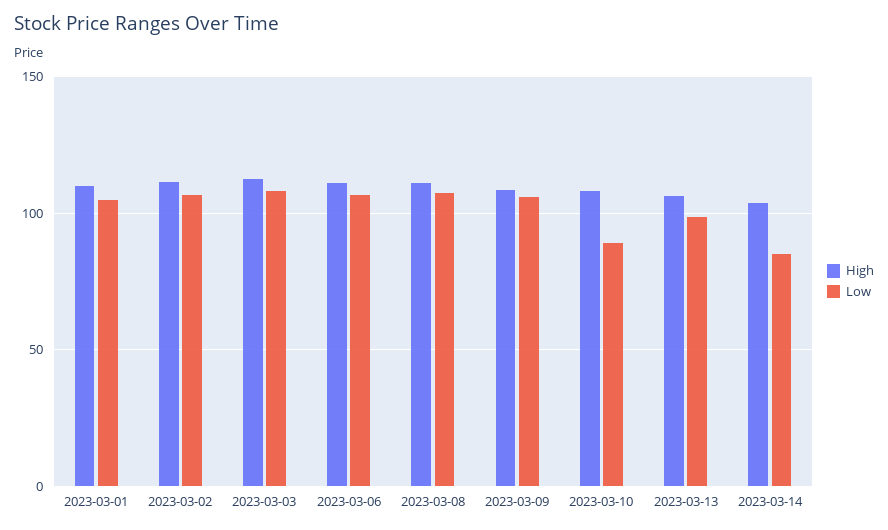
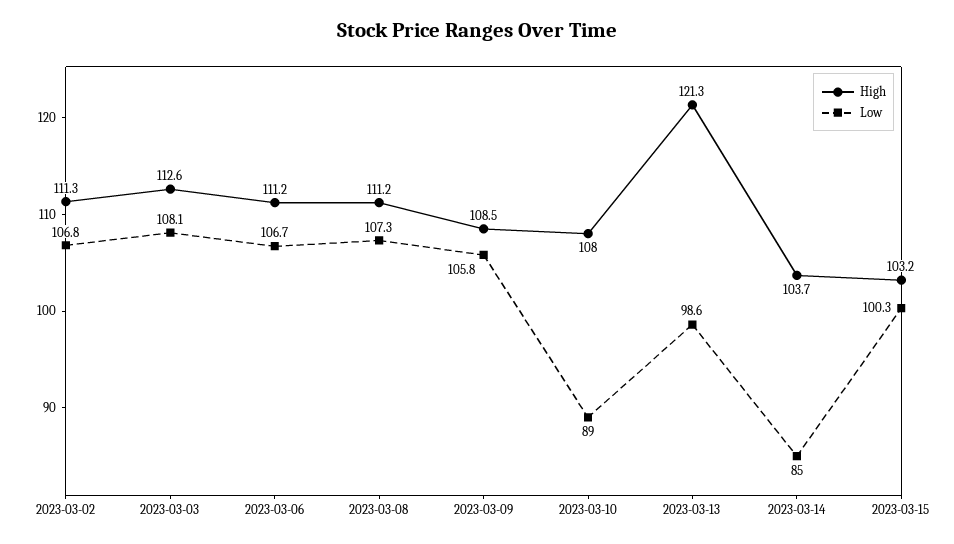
High, 2023-03-01: 110 -> none
Low, 2023-03-01: 105 -> none
High, 2023-03-13: 105 -> 121.3
High, 2023-03-15: none -> 103.2
Low, 2023-03-15: none -> 100.3

